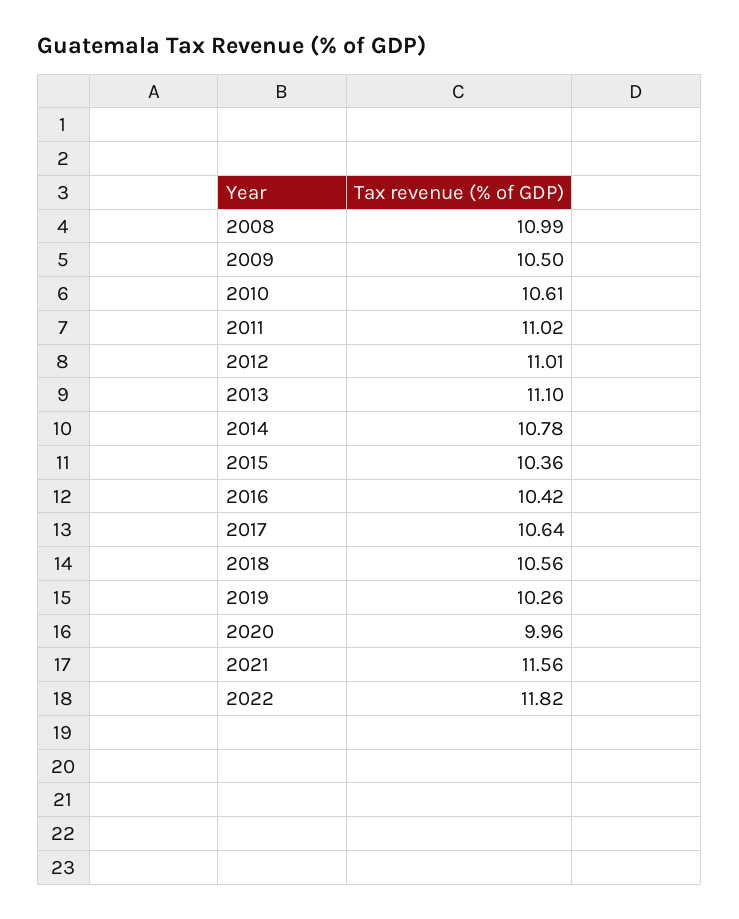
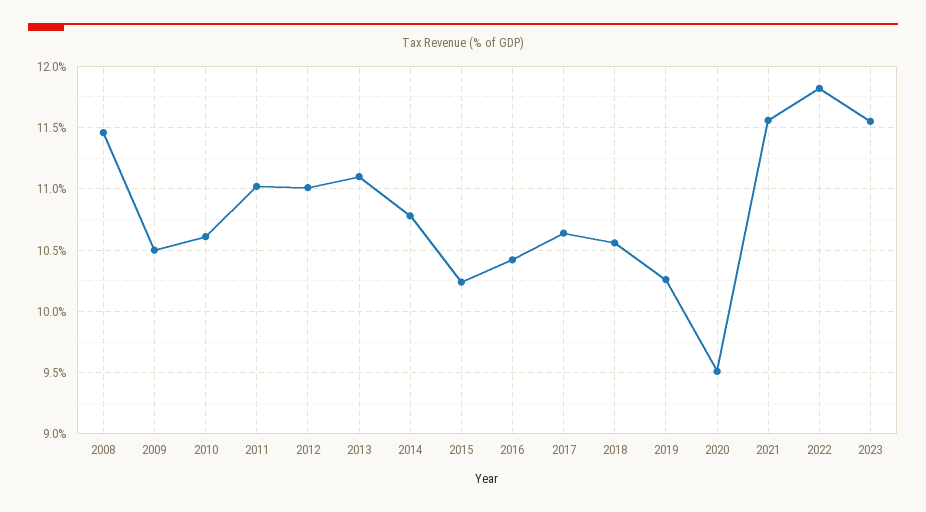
2008: 10.99 -> 11.45
2015: 10.36 -> 10.25
2020: 9.96 -> 9.5
2023: none -> 11.55

